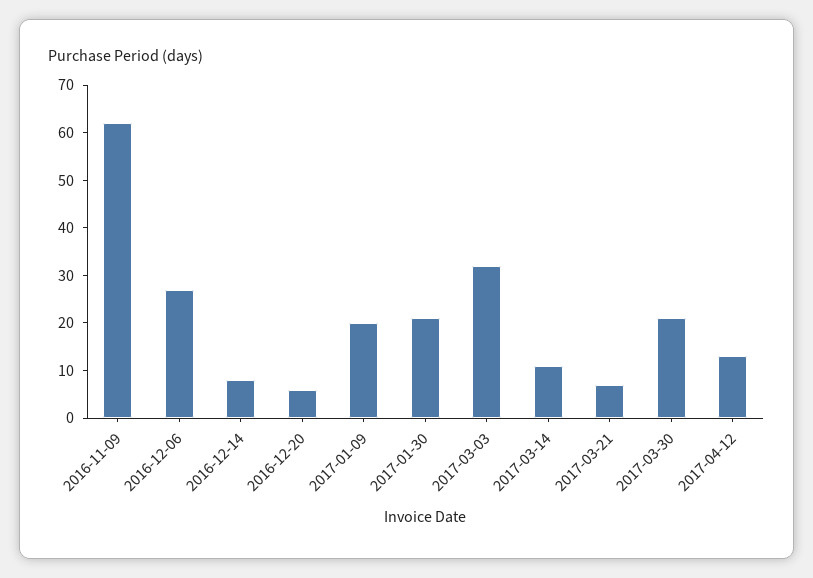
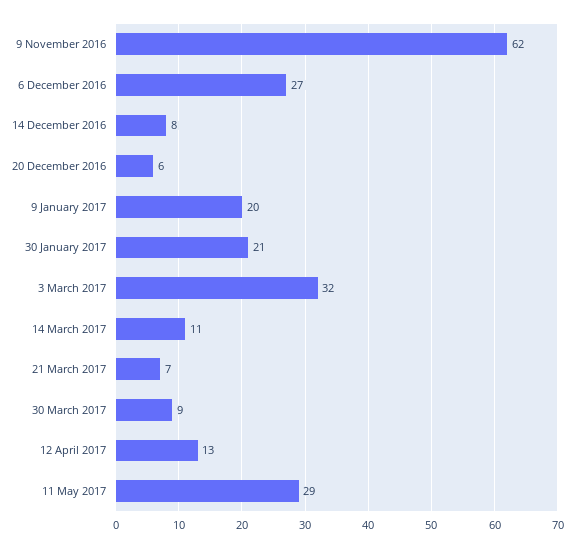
2017-03-30: 20 -> 9
11 May 2017: none -> 29

